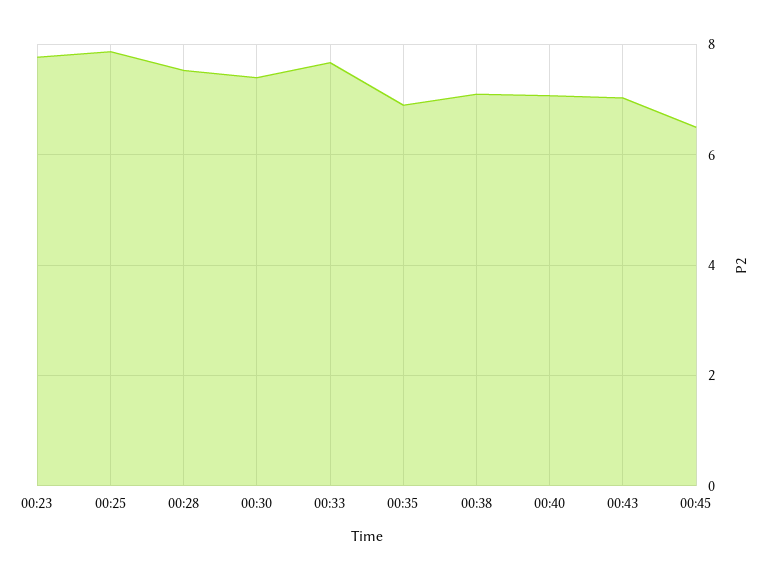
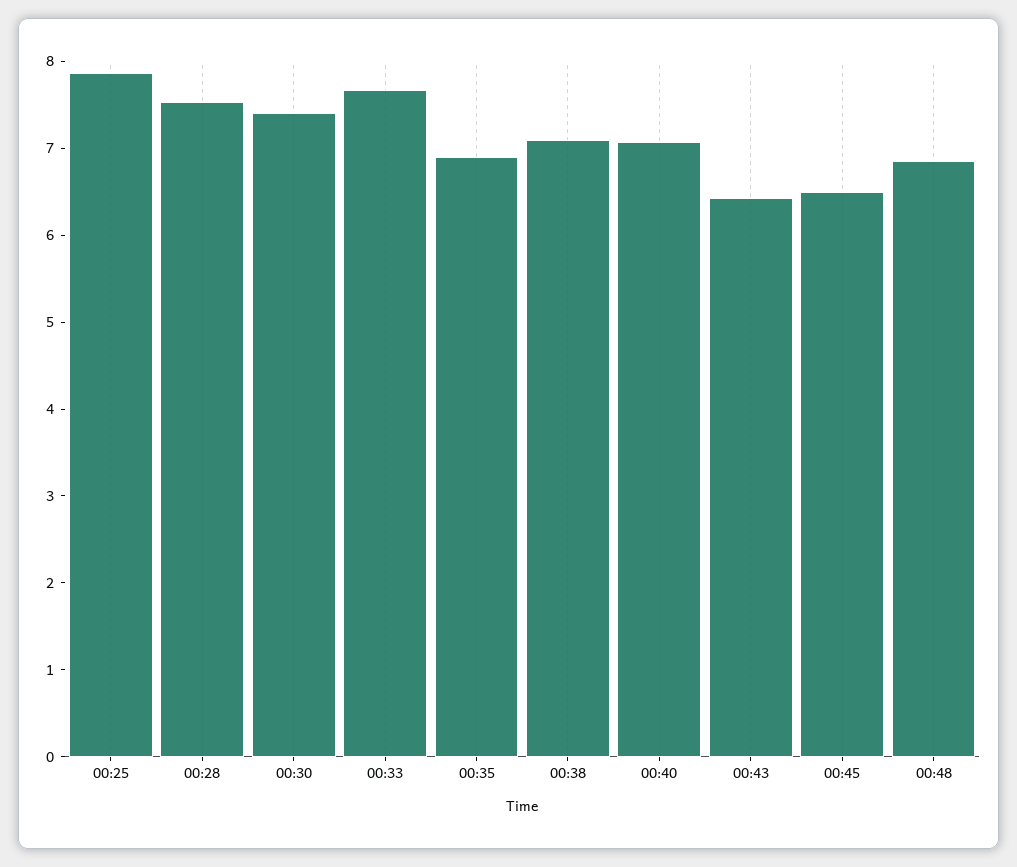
00:23: 7.8 -> none
00:43: 7 -> 6.4
00:48: none -> 6.8

